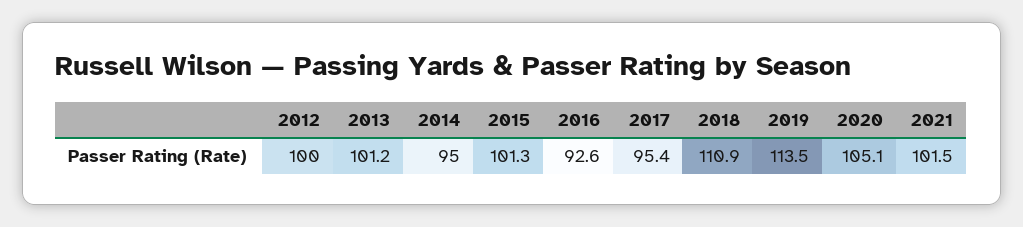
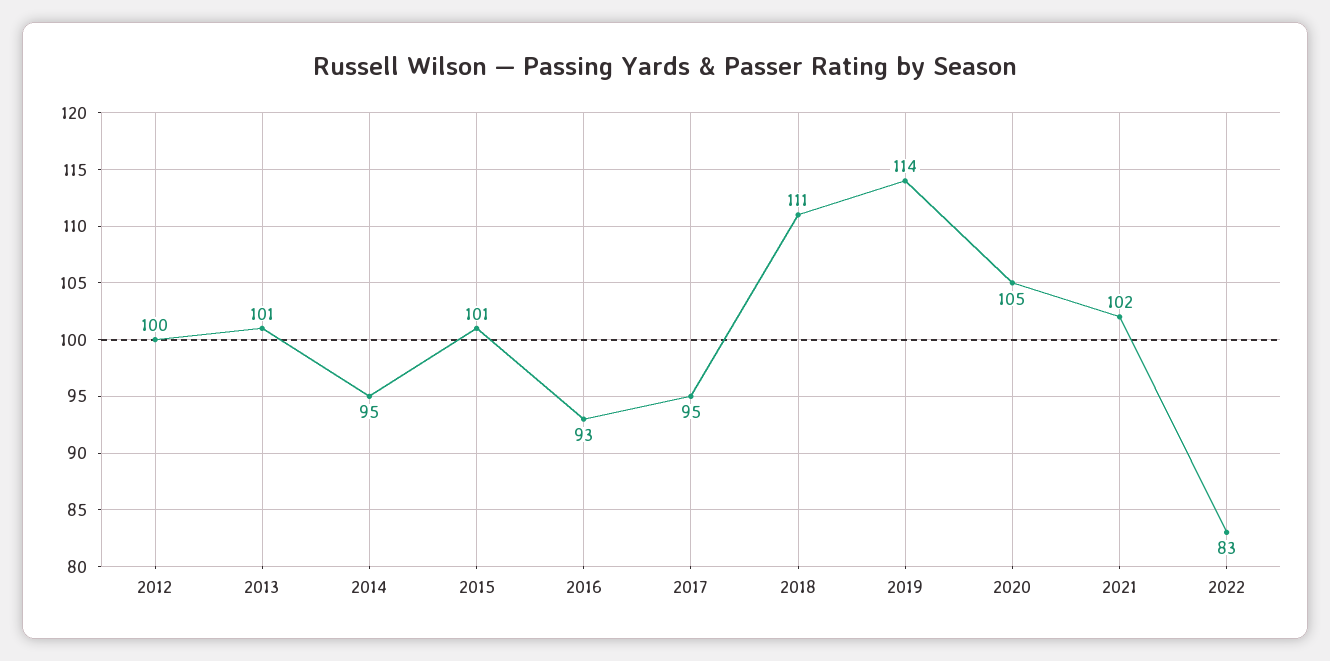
2022: none -> 83

